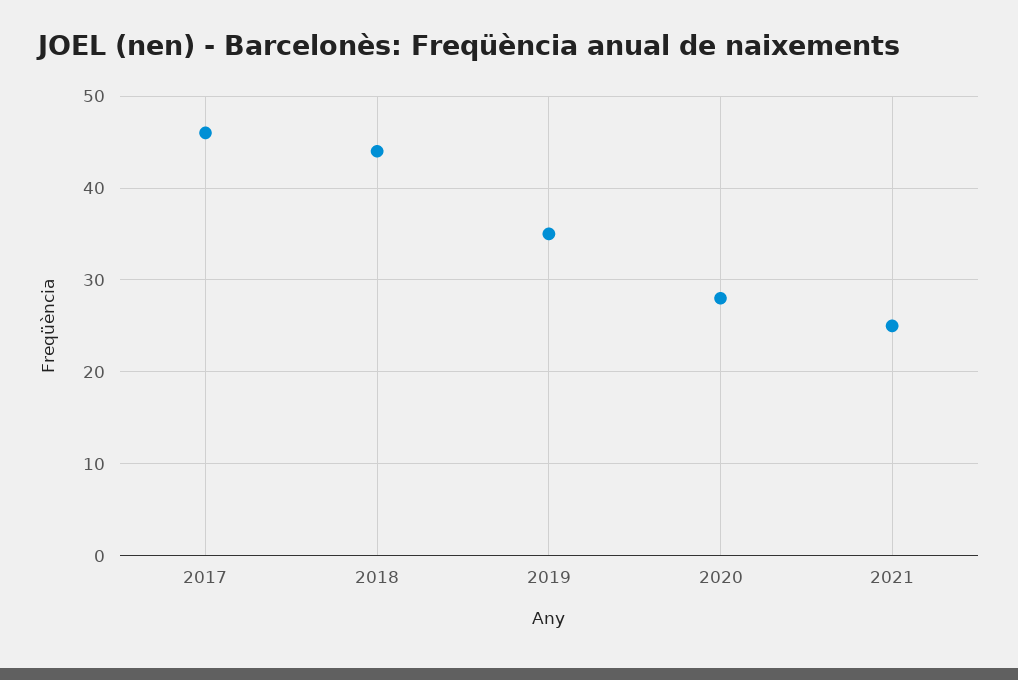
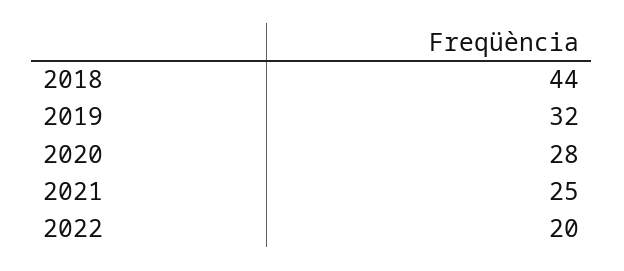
2017: 46 -> none
2019: 35 -> 32
2022: none -> 20

